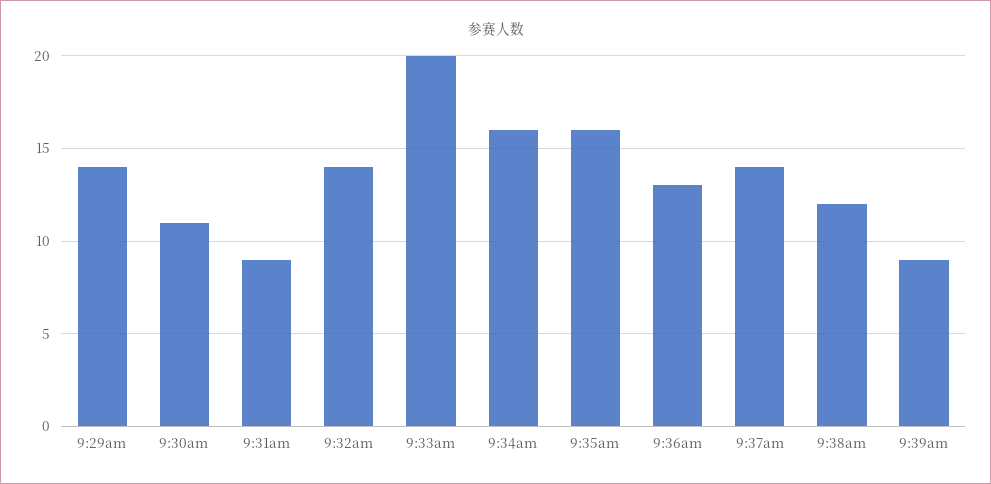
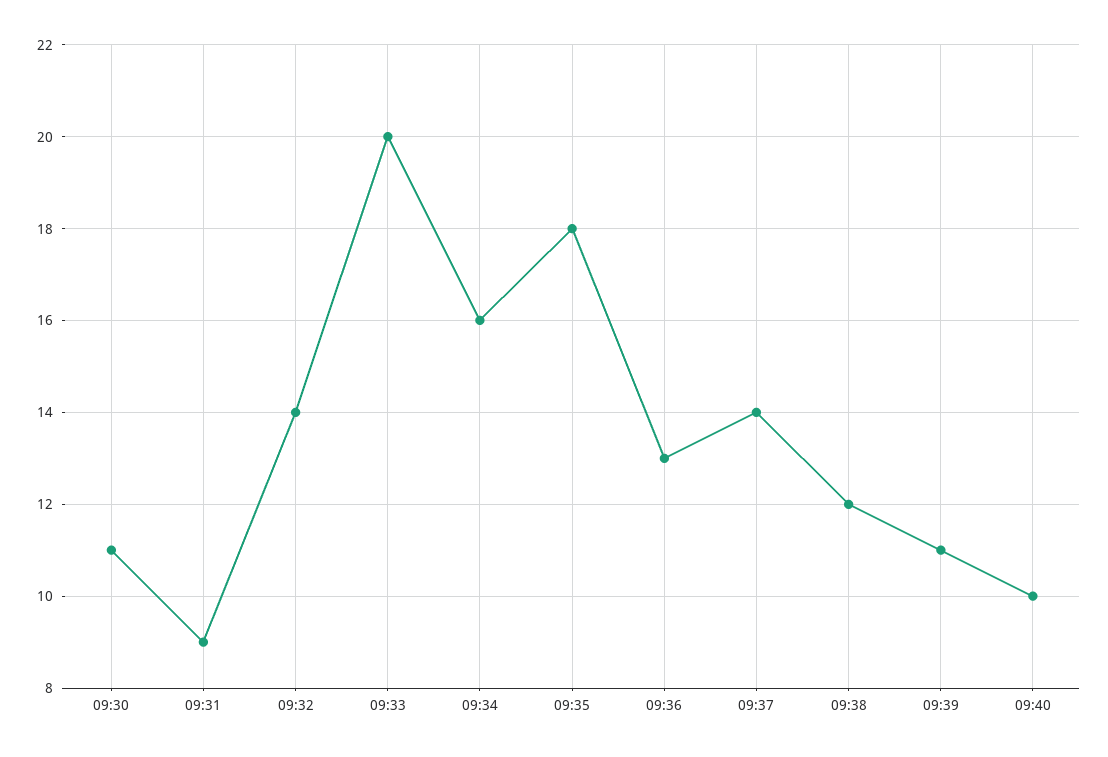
9:29am: 14 -> none
9:35am: 16 -> 18
9:39am: 9 -> 11
09:40: none -> 10

